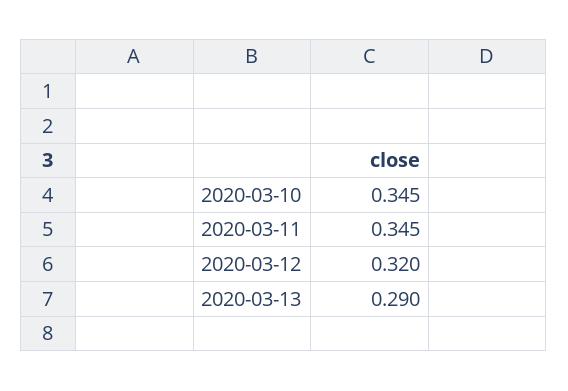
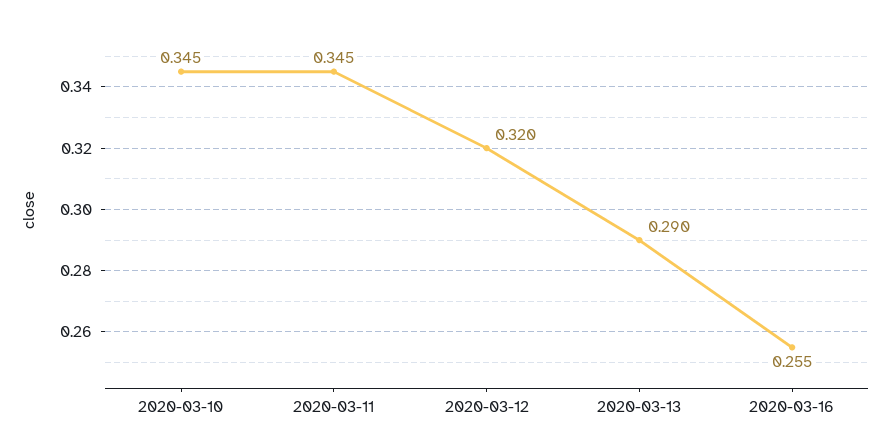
2020-03-16: none -> 0.255

